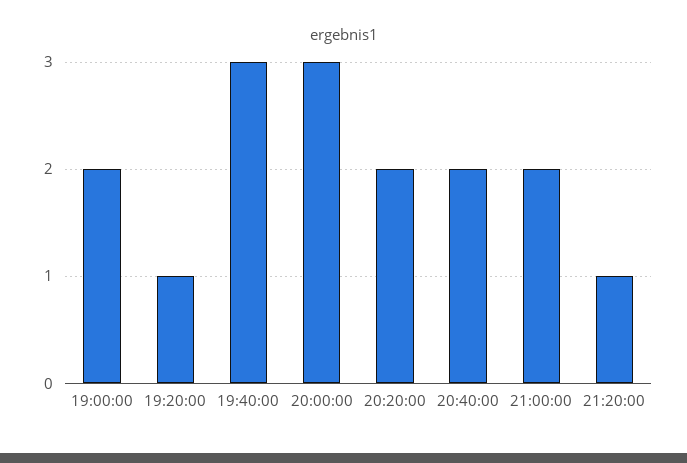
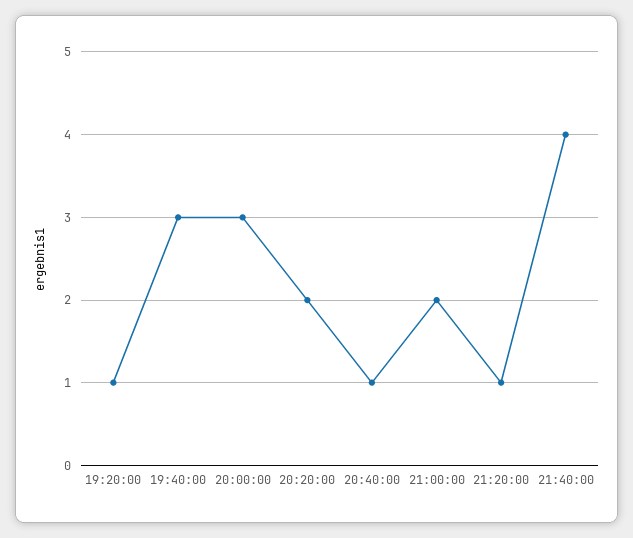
19:00:00: 2 -> none
20:40:00: 2 -> 1
21:40:00: none -> 4

